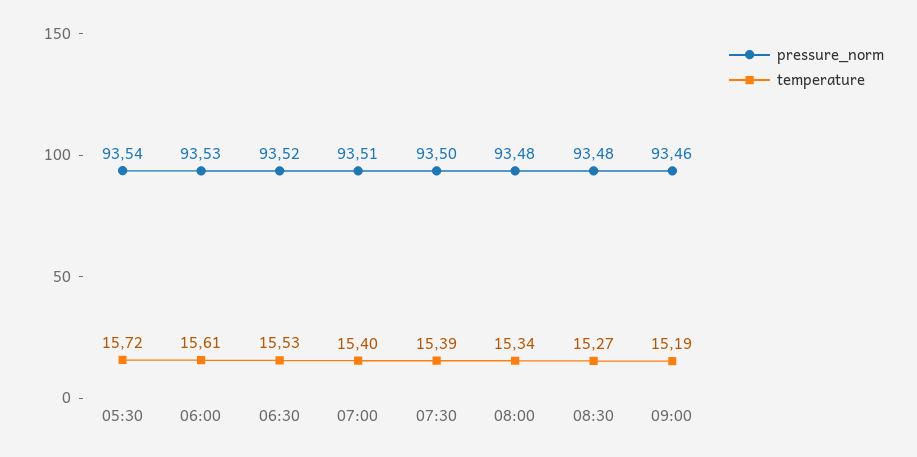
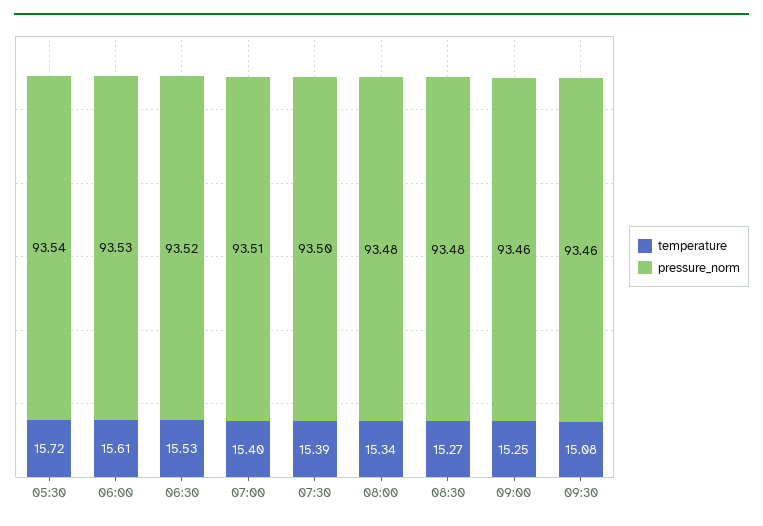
temperature, 09:00: 15.19 -> 15.25
temperature, 09:30: none -> 15.08
pressure_norm, 09:30: none -> 93.46

